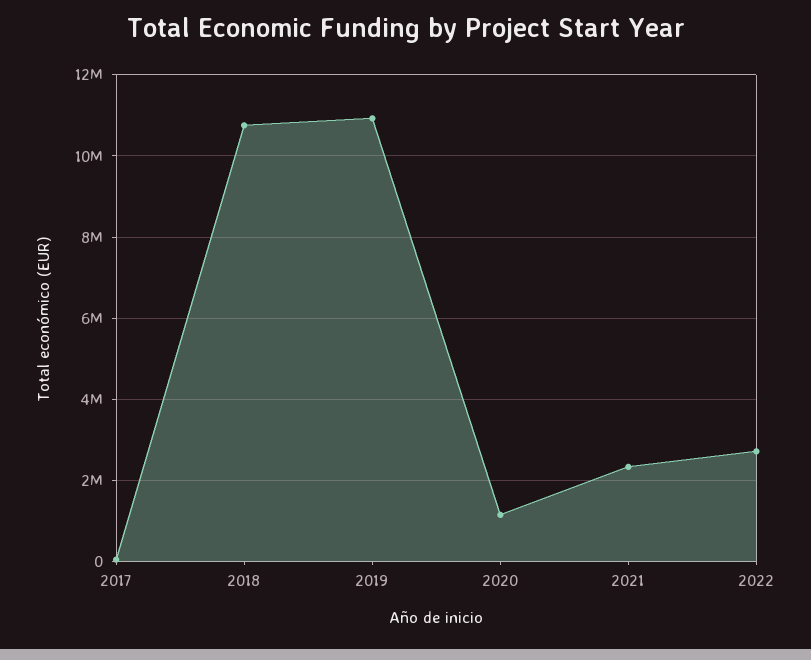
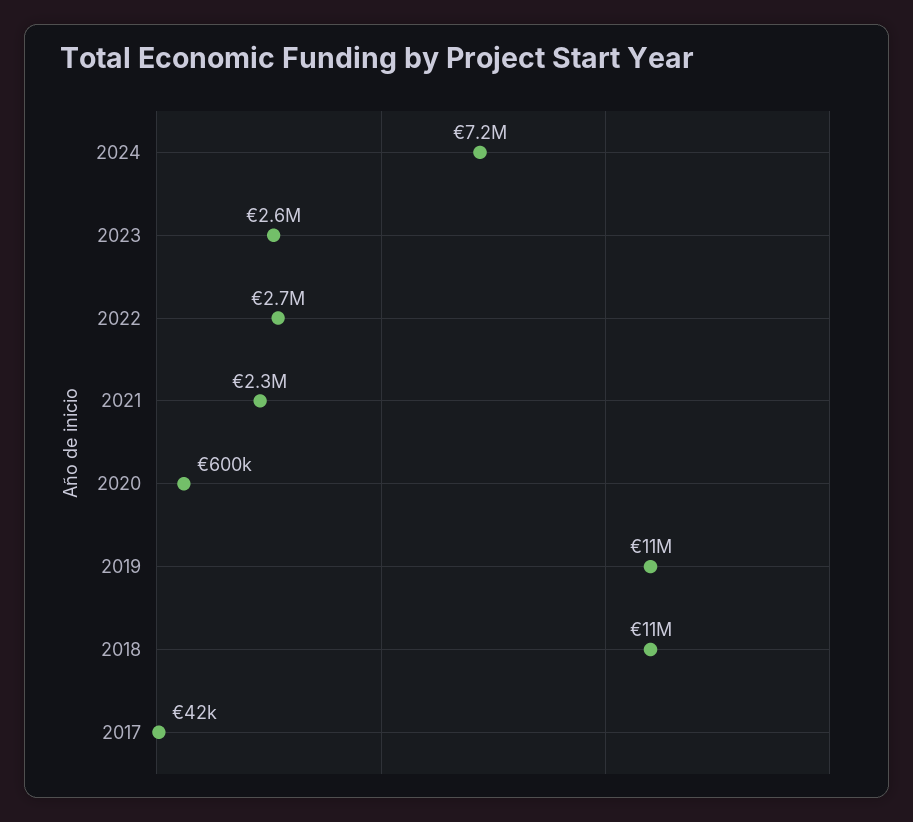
2020: 1200000 -> 600000
2024: none -> 7200000
2023: none -> 2600000

